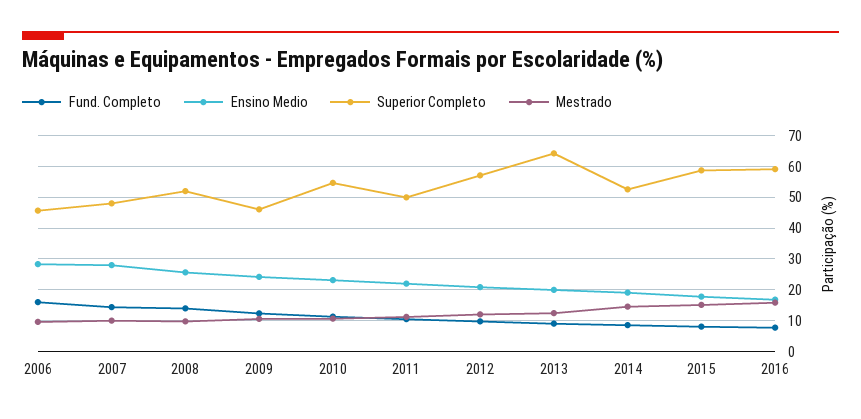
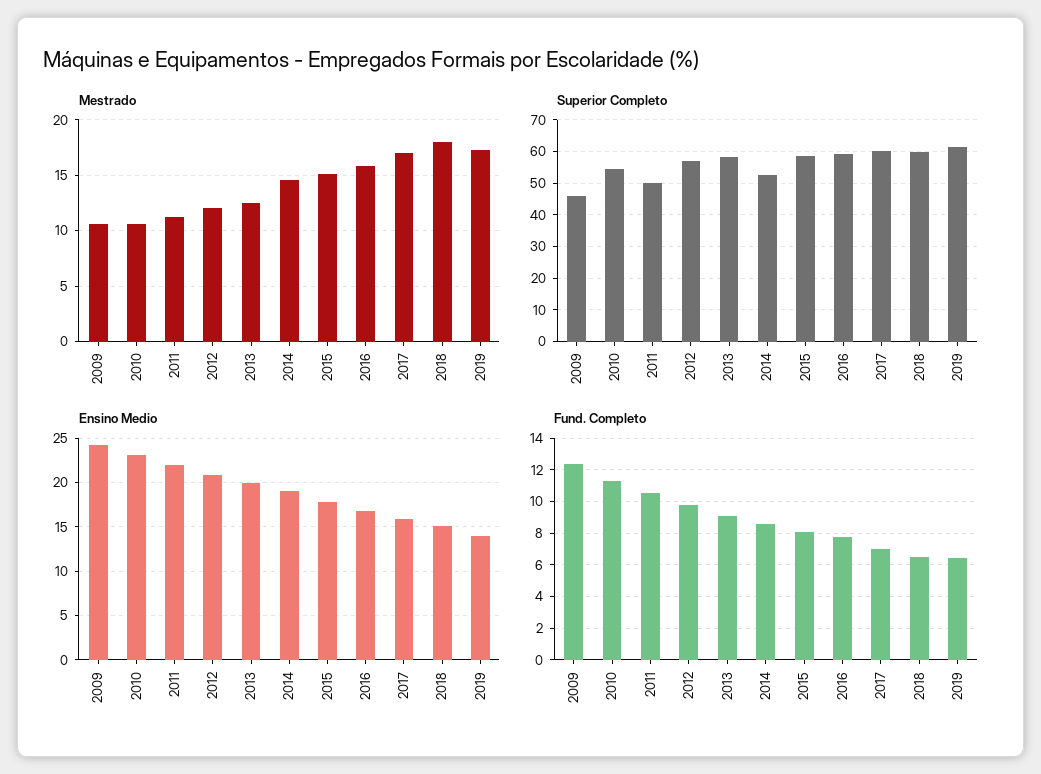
Fund. Completo, 2006: 16 -> none
Ensino Medio, 2006: 28 -> none
Superior Completo, 2006: 46 -> none
Mestrado, 2006: 10 -> none
Fund. Completo, 2007: 14 -> none
Ensino Medio, 2007: 28 -> none
Superior Completo, 2007: 48 -> none
Mestrado, 2007: 10 -> none
Fund. Completo, 2008: 14 -> none
Ensino Medio, 2008: 26 -> none
Superior Completo, 2008: 52 -> none
Mestrado, 2008: 10 -> none
Superior Completo, 2013: 64 -> 58
Mestrado, 2017: none -> 17
Mestrado, 2018: none -> 18
Mestrado, 2019: none -> 17
Superior Completo, 2017: none -> 60
Superior Completo, 2018: none -> 60
Superior Completo, 2019: none -> 62
Ensino Medio, 2017: none -> 16
Ensino Medio, 2018: none -> 15
Ensino Medio, 2019: none -> 14
Fund. Completo, 2017: none -> 7
Fund. Completo, 2018: none -> 6.5
Fund. Completo, 2019: none -> 6.5

